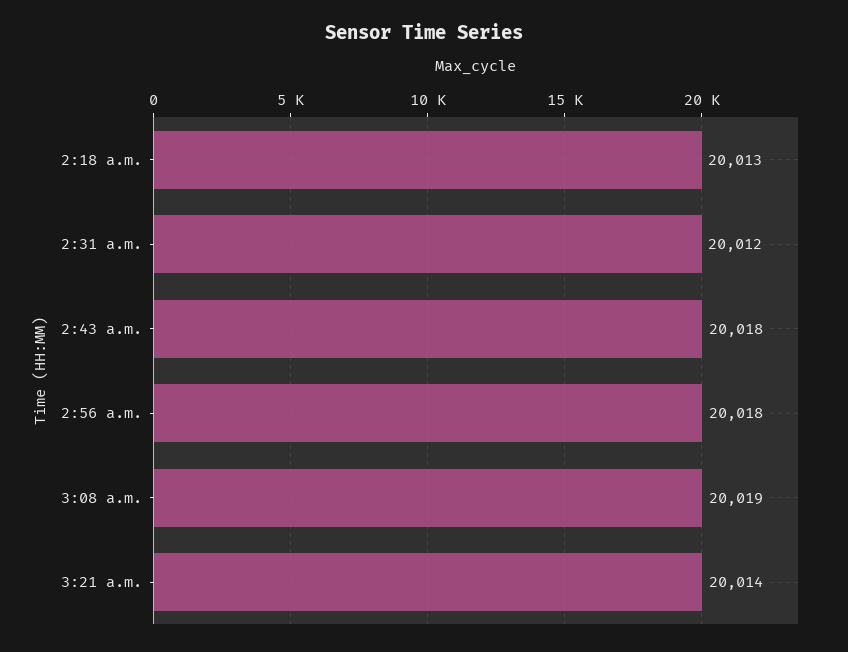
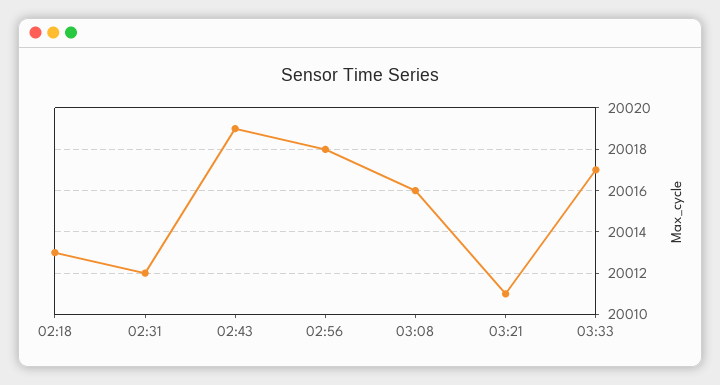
2:43 a.m.: 20018 -> 20019
3:08 a.m.: 20019 -> 20016
3:21 a.m.: 20014 -> 20011
03:33: none -> 20017

